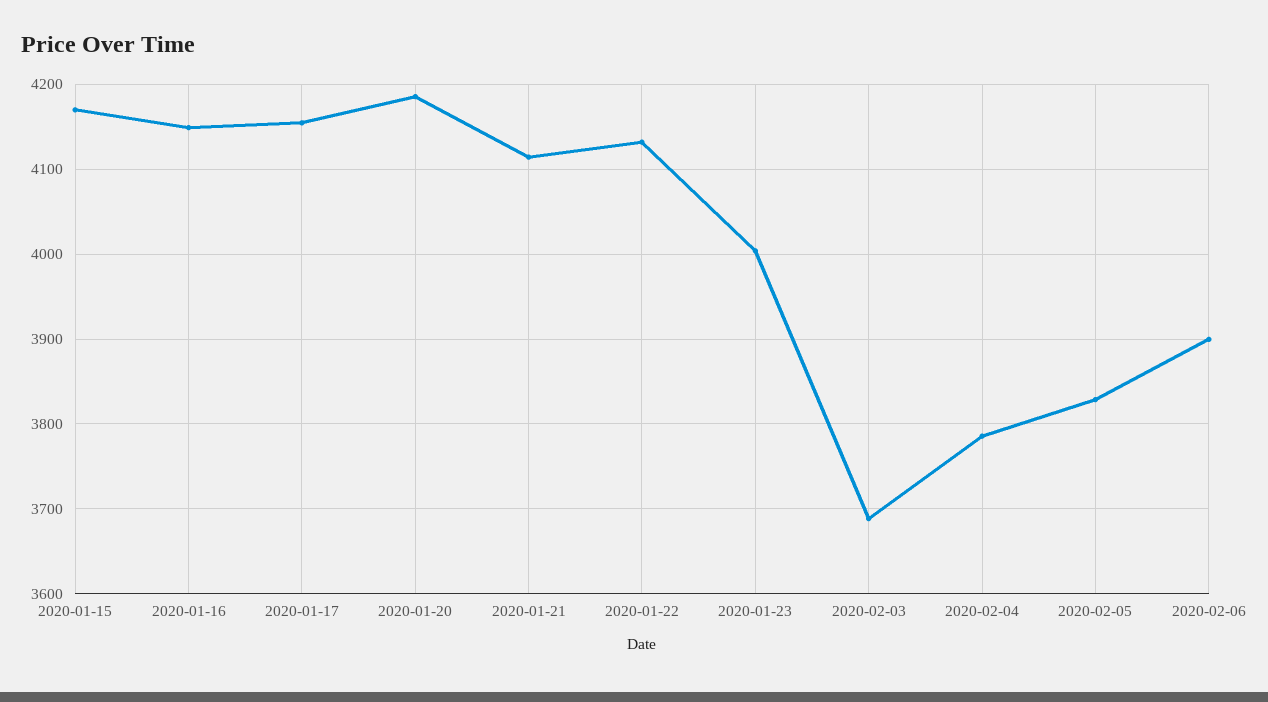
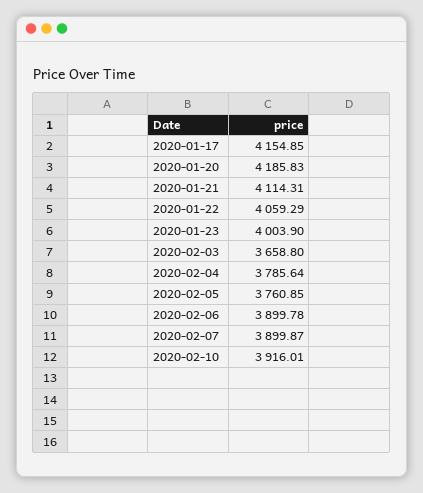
2020-01-15: 4170 -> none
2020-01-16: 4150 -> none
2020-01-22: 4130 -> 4059.29
2020-02-03: 3690 -> 3658.8
2020-02-05: 3830 -> 3760.85
2020-02-07: none -> 3899.87
2020-02-10: none -> 3916.01

